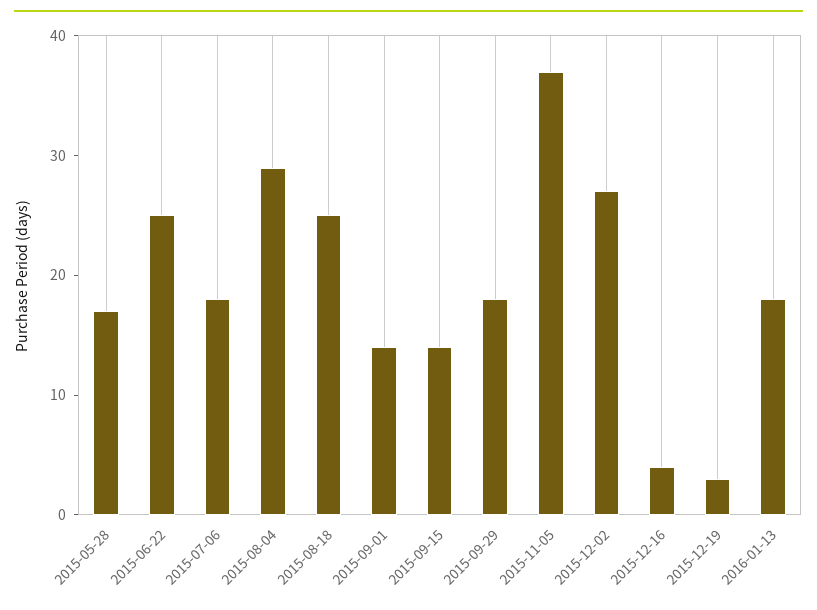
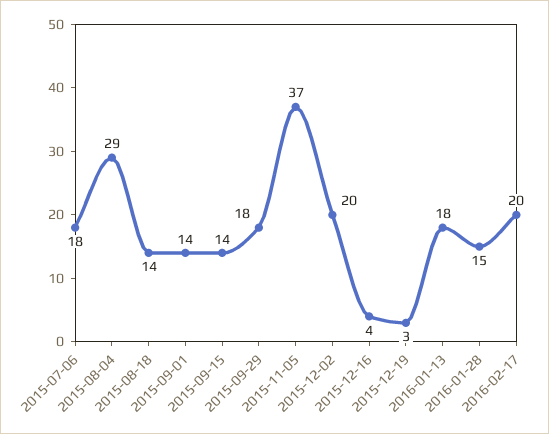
2015-05-28: 17 -> none
2015-06-22: 25 -> none
2015-08-18: 25 -> 14
2015-12-02: 27 -> 20
2016-01-28: none -> 15
2016-02-17: none -> 20

